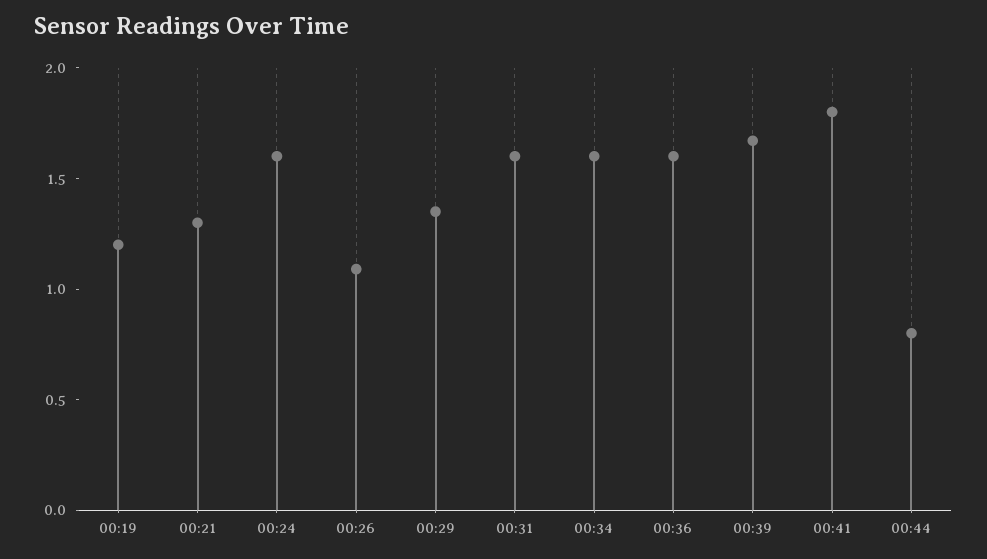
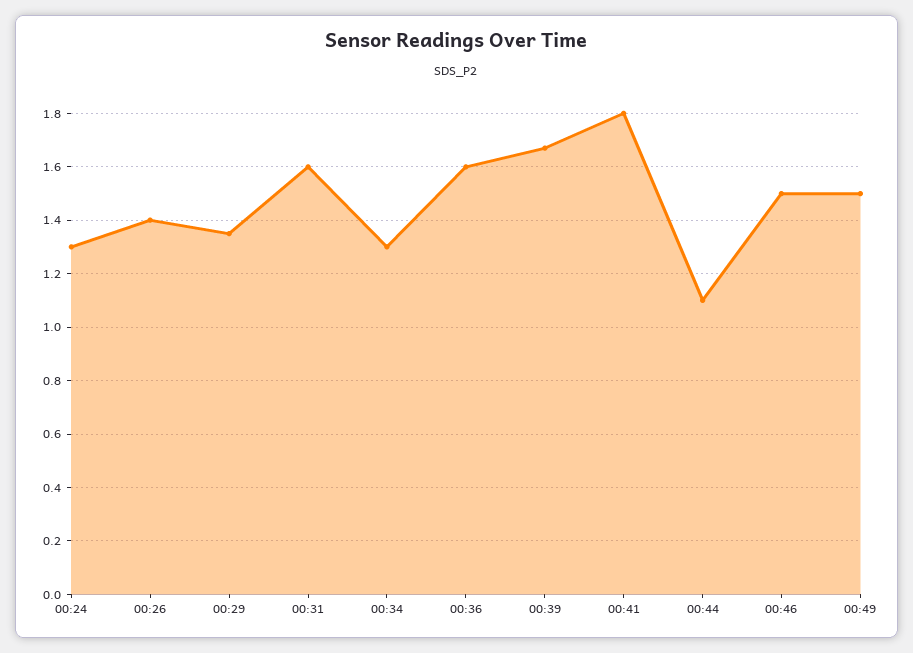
00:19: 1.2 -> none
00:21: 1.3 -> none
00:24: 1.6 -> 1.3
00:26: 1.1 -> 1.4
00:34: 1.6 -> 1.3
00:44: 0.8 -> 1.1
00:46: none -> 1.5
00:49: none -> 1.5

